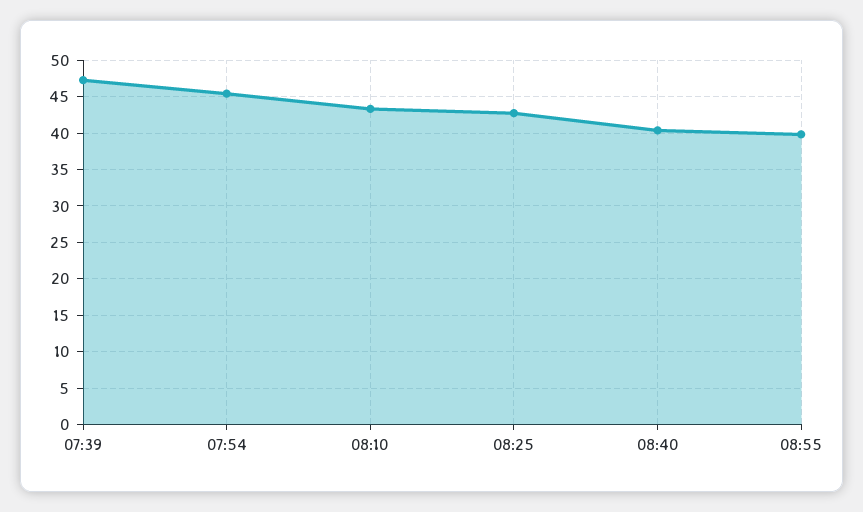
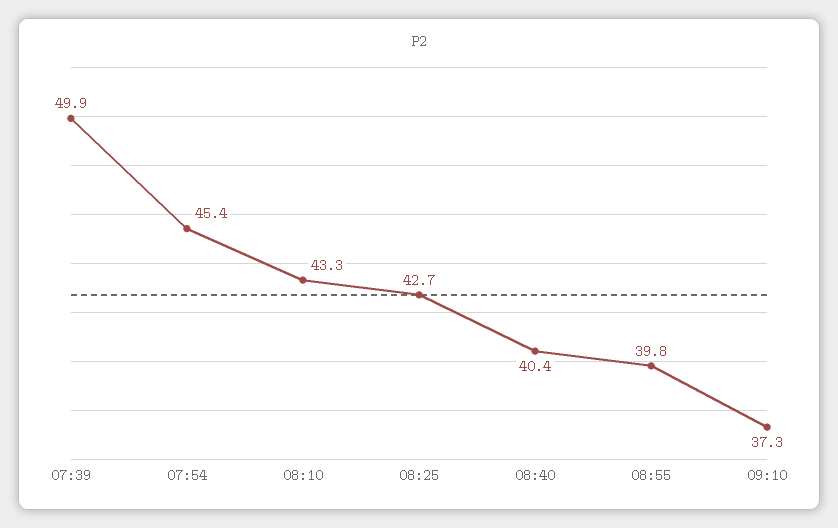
07:39: 47 -> 49.9
09:10: none -> 37.3

